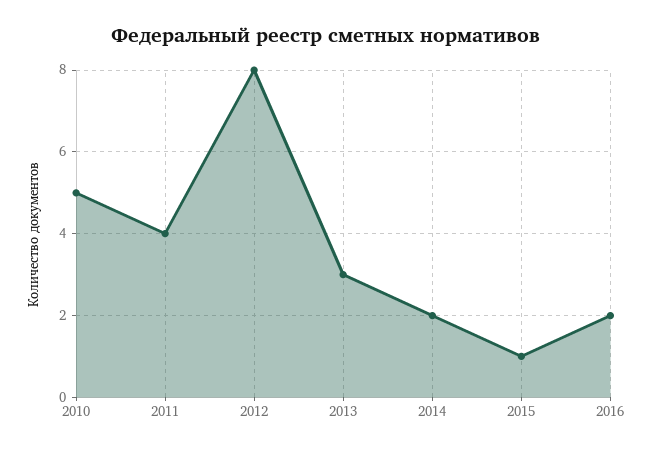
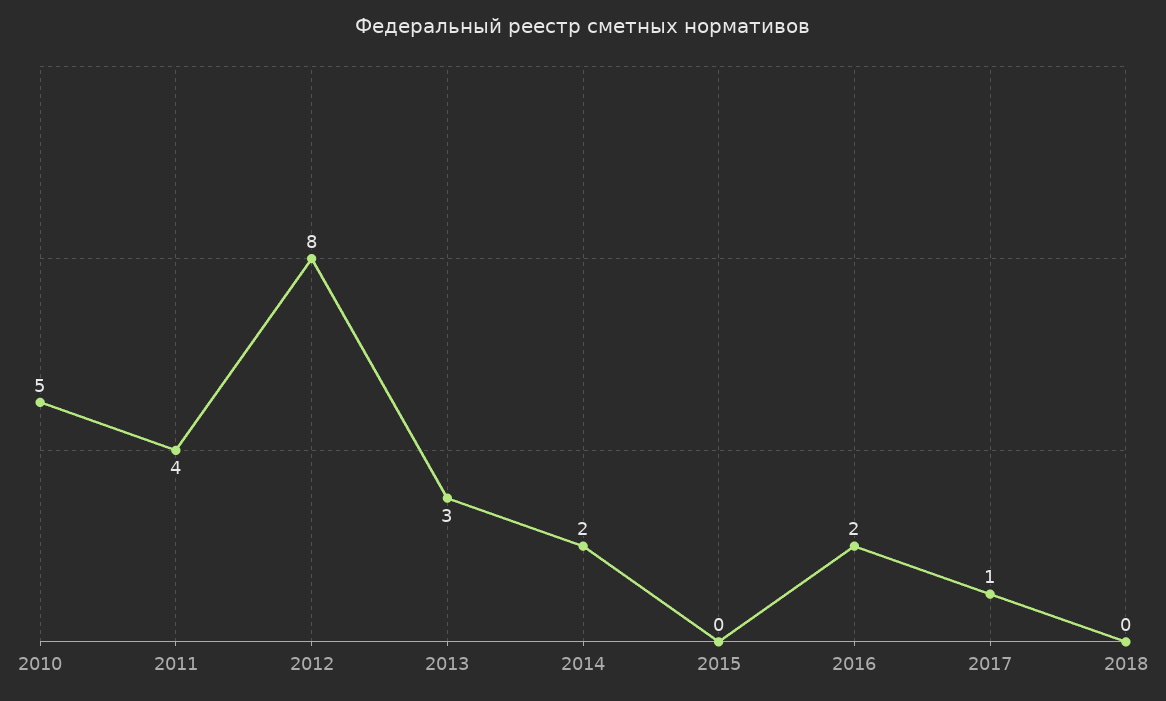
2015: 1 -> 0
2017: none -> 1
2018: none -> 0

